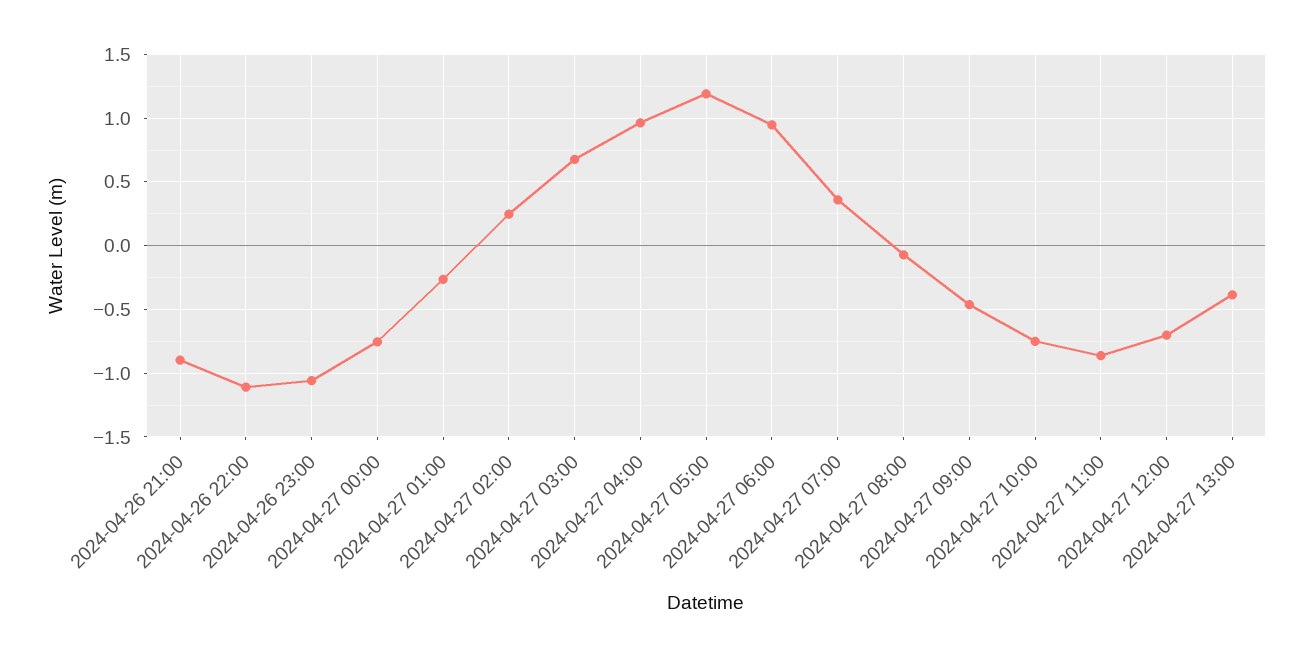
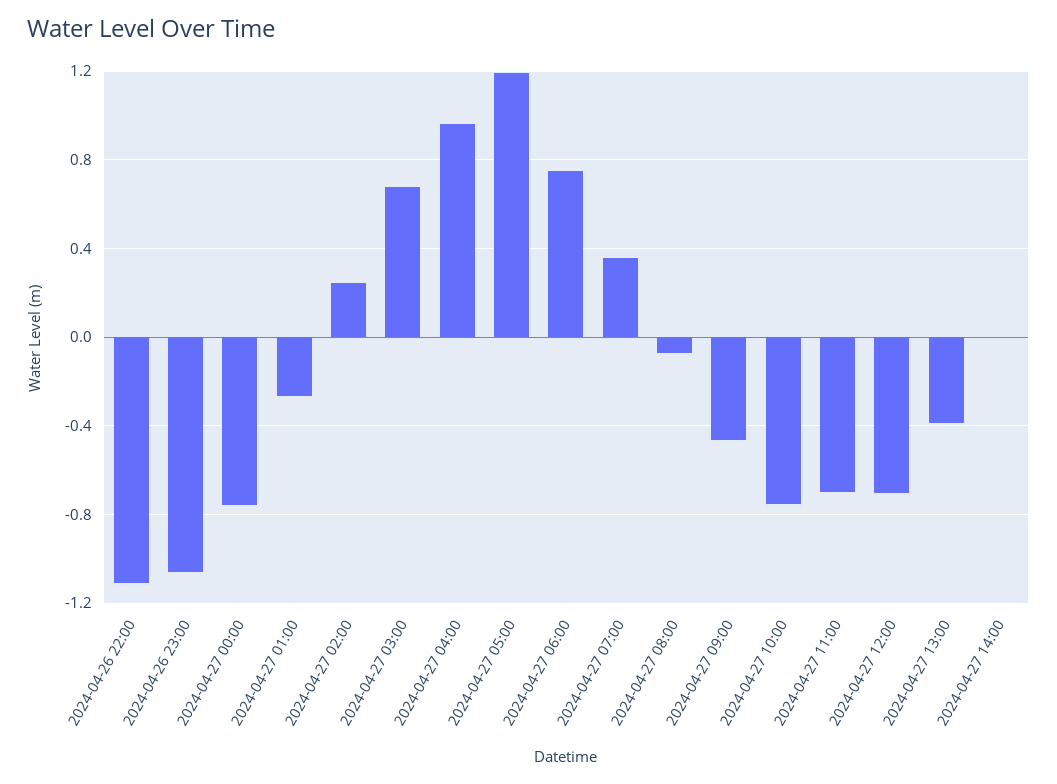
2024-04-26 21:00: -0.9 -> none
2024-04-27 06:00: 0.95 -> 0.75
2024-04-27 11:00: -0.85 -> -0.7
2024-04-27 14:00: none -> 0

